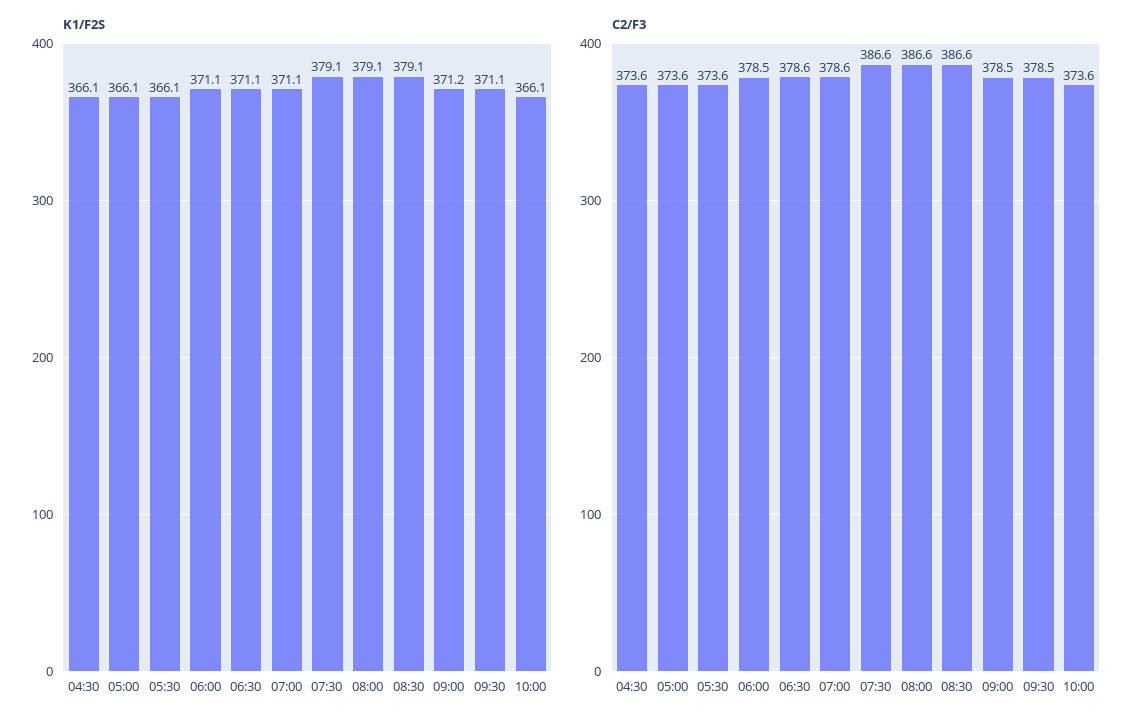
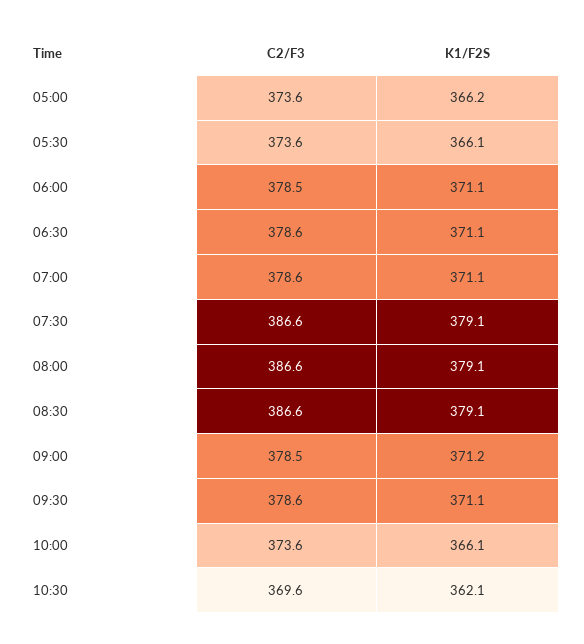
K1/F2S, 04:30: 366.1 -> none
K1/F2S, 05:00: 366.1 -> 366.2
C2/F3, 04:30: 373.6 -> none
C2/F3, 09:30: 378.5 -> 378.6
C2/F3, 10:30: none -> 369.6
K1/F2S, 10:30: none -> 362.1

